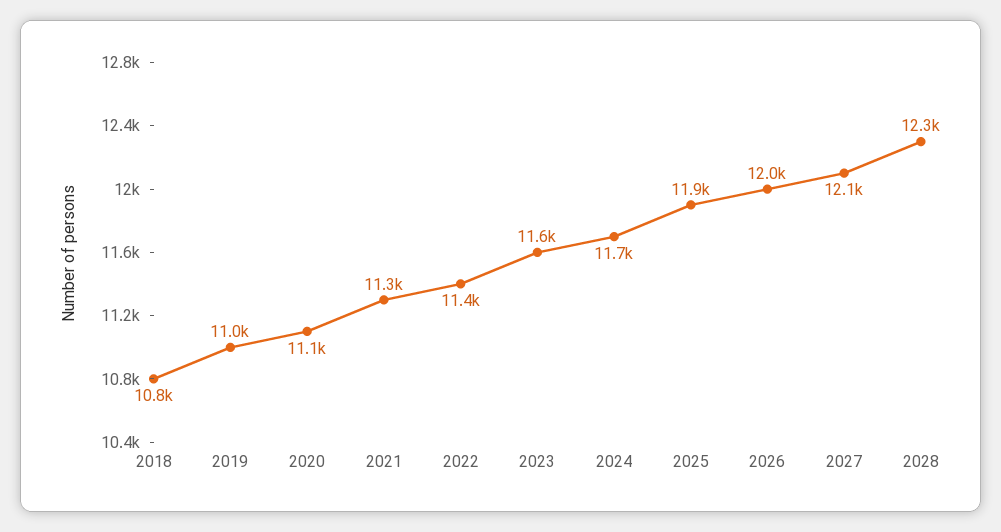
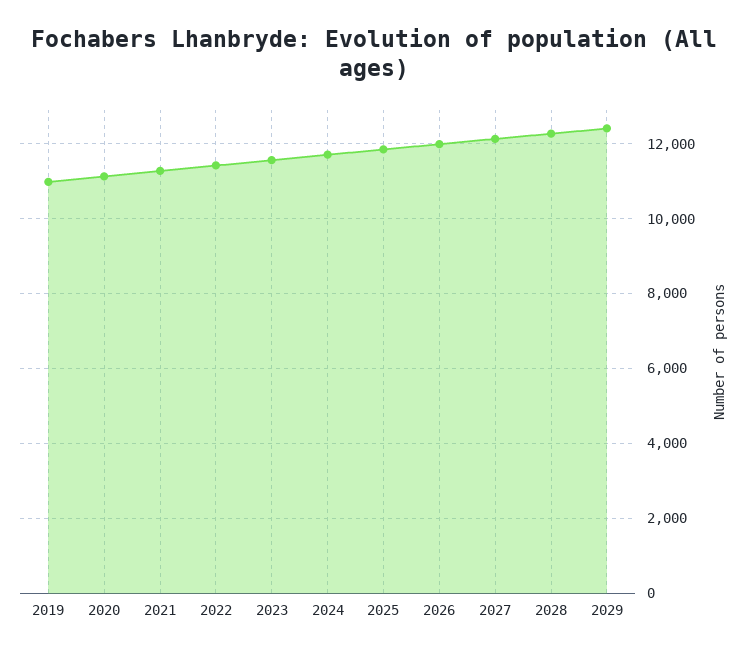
2018: 10800 -> none
2029: none -> 12400

